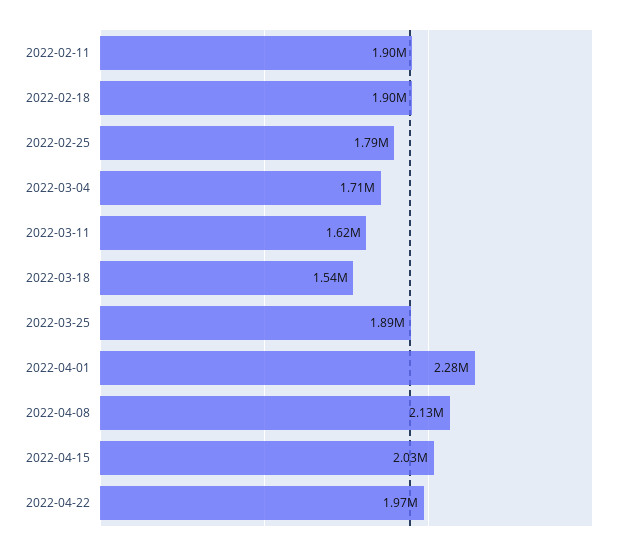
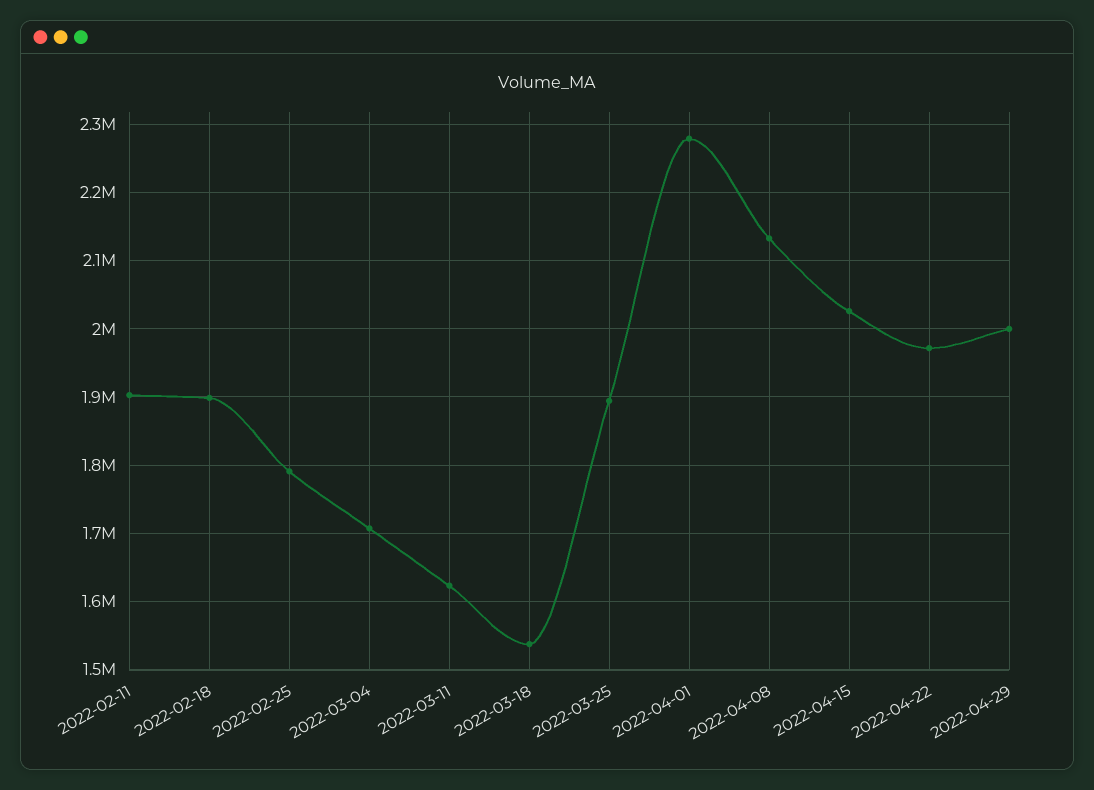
2022-04-29: none -> 2000000

